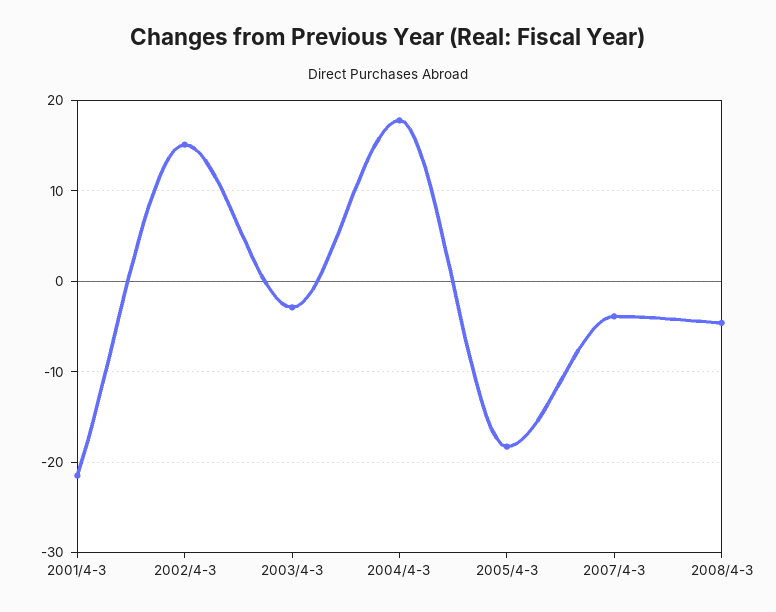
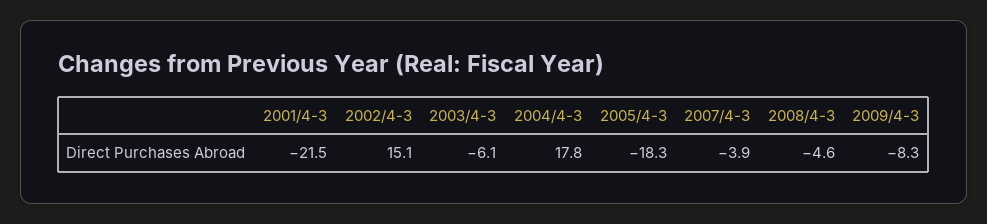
2003/4-3: -3 -> -6.1
2009/4-3: none -> -8.3

